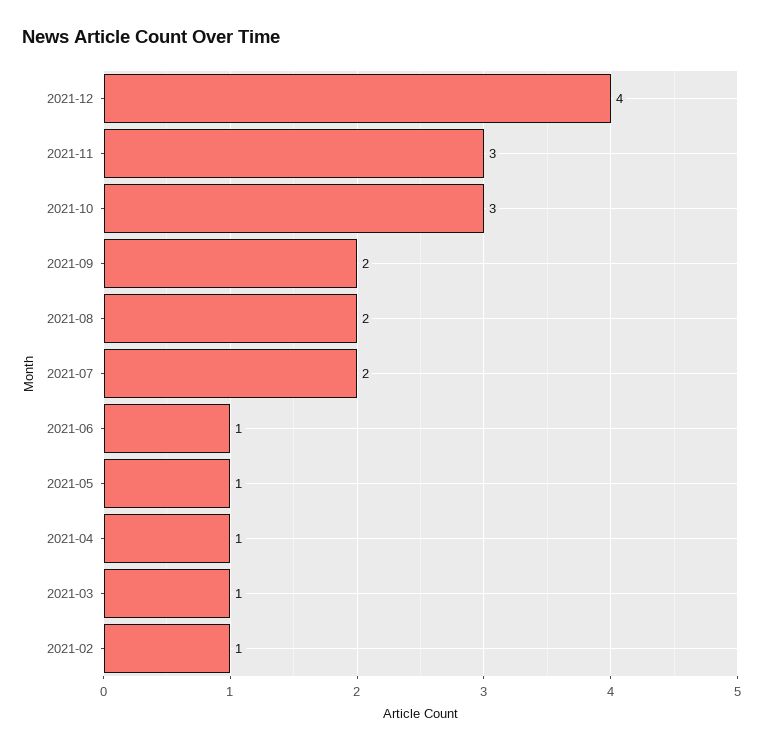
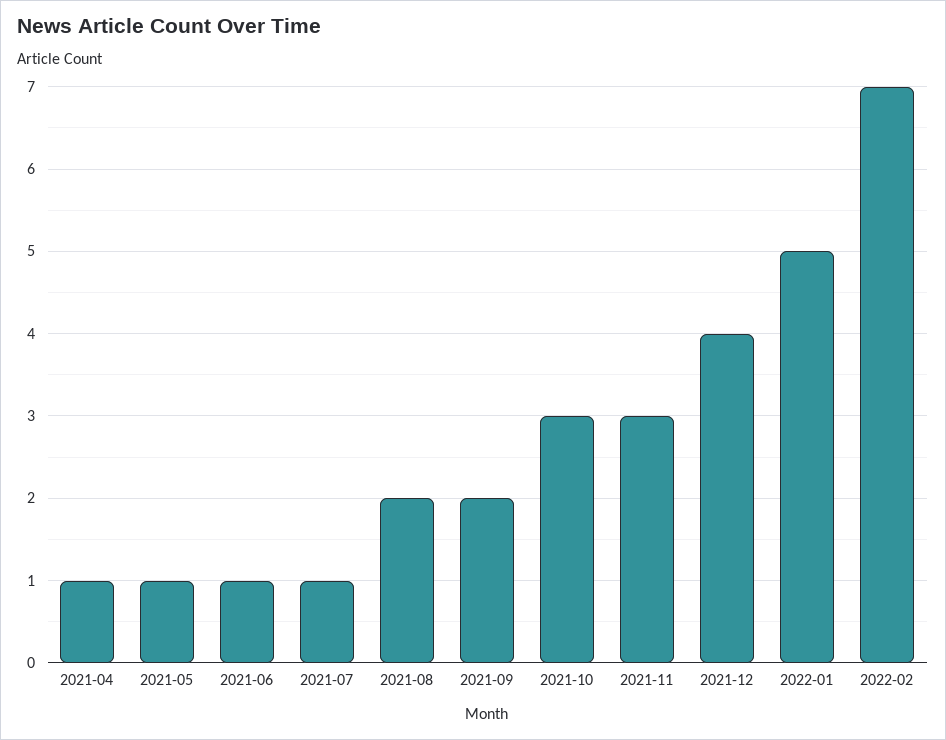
2021-07: 2 -> 1
2021-03: 1 -> none
2021-02: 1 -> none
2022-01: none -> 5
2022-02: none -> 7

